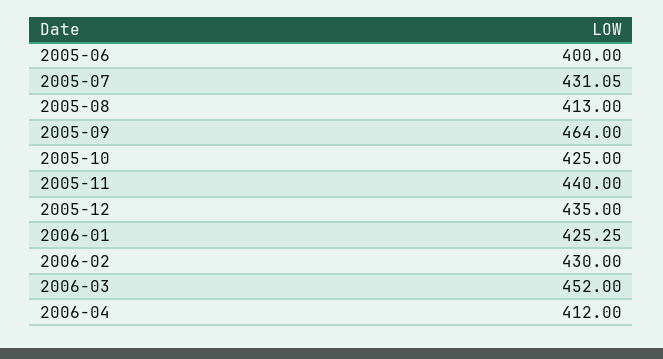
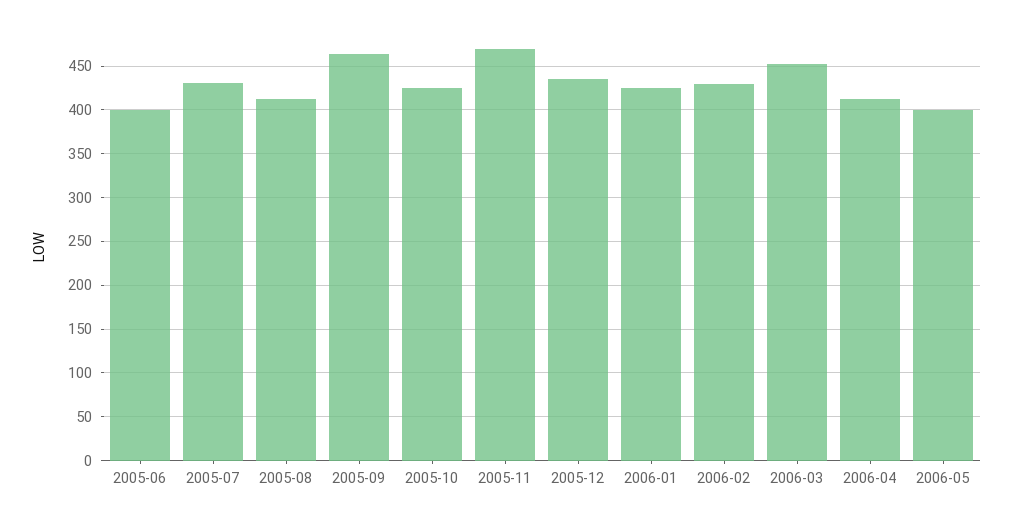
2005-11: 440 -> 470
2006-05: none -> 400

